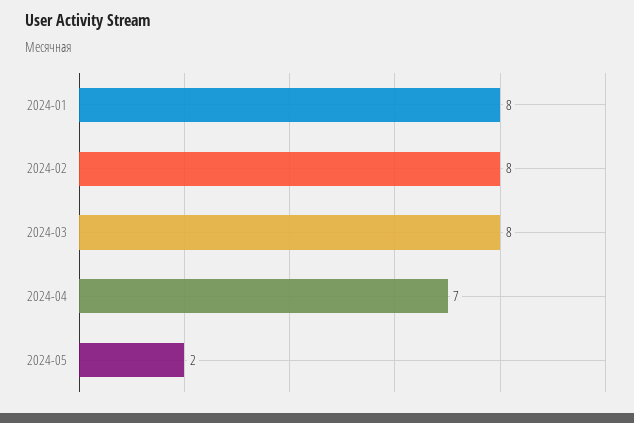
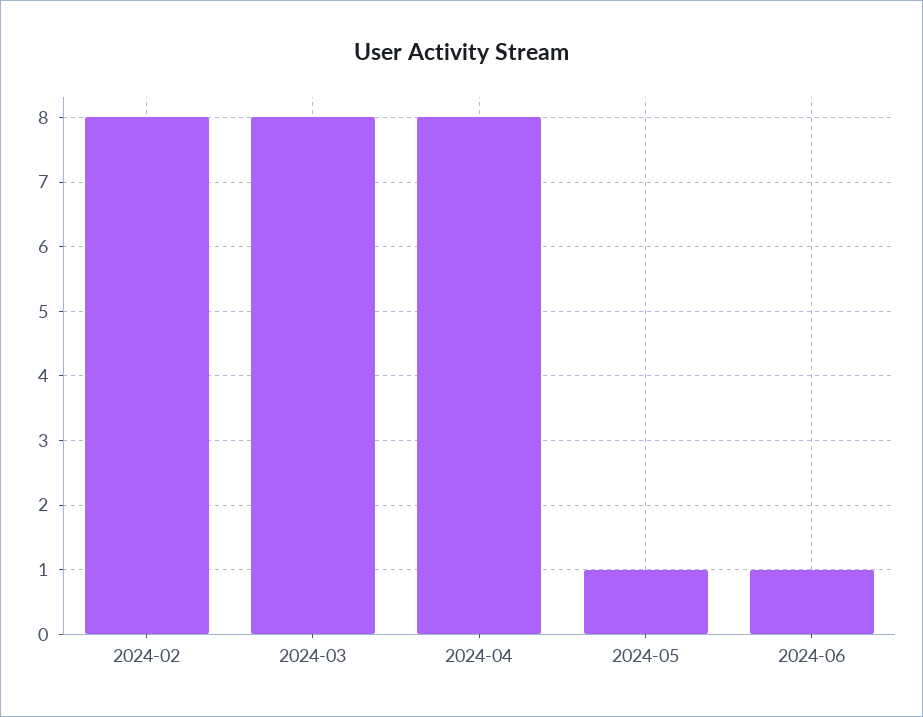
2024-01: 8 -> none
2024-04: 7 -> 8
2024-05: 2 -> 1
2024-06: none -> 1

